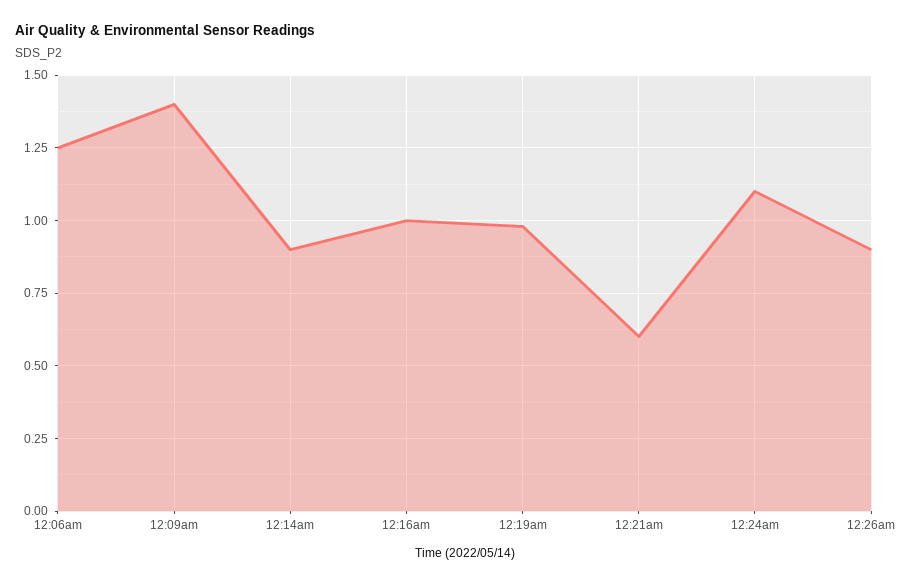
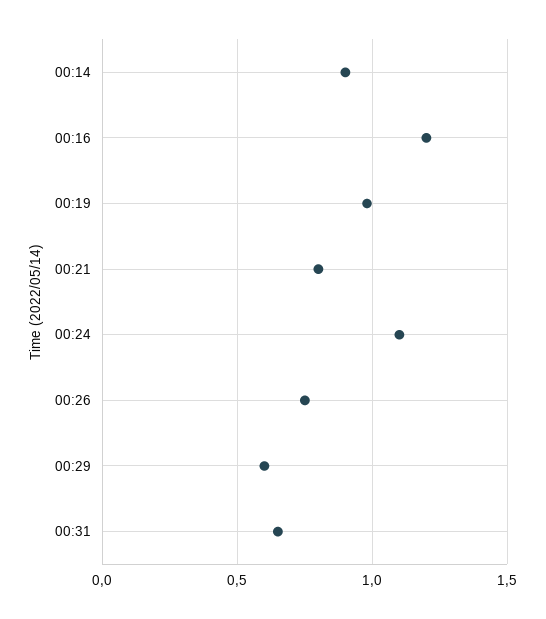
12:06am: 1.25 -> none
12:09am: 1.4 -> none
12:16am: 1 -> 1.2
12:21am: 0.6 -> 0.8
12:26am: 0.9 -> 0.75
00:29: none -> 0.6
00:31: none -> 0.65

